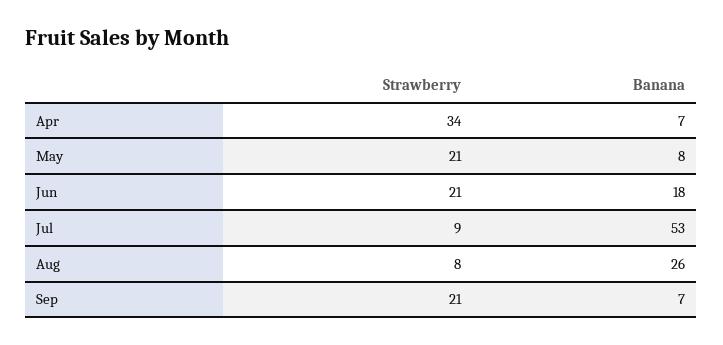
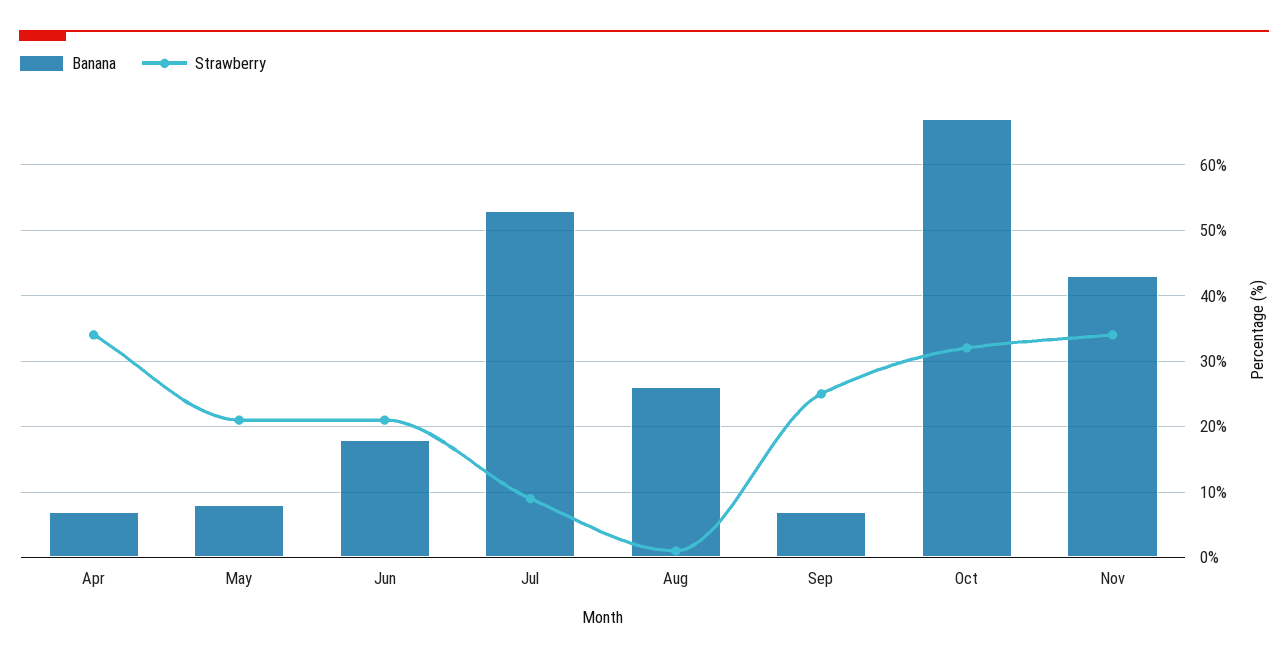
Strawberry, Aug: 8 -> 1
Strawberry, Sep: 21 -> 25
Banana, Oct: none -> 67
Strawberry, Oct: none -> 32
Banana, Nov: none -> 43
Strawberry, Nov: none -> 34

